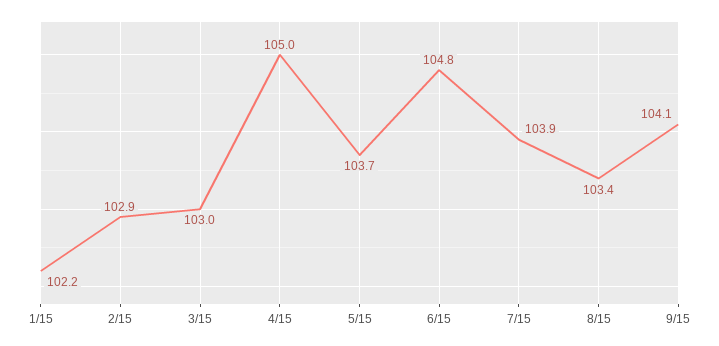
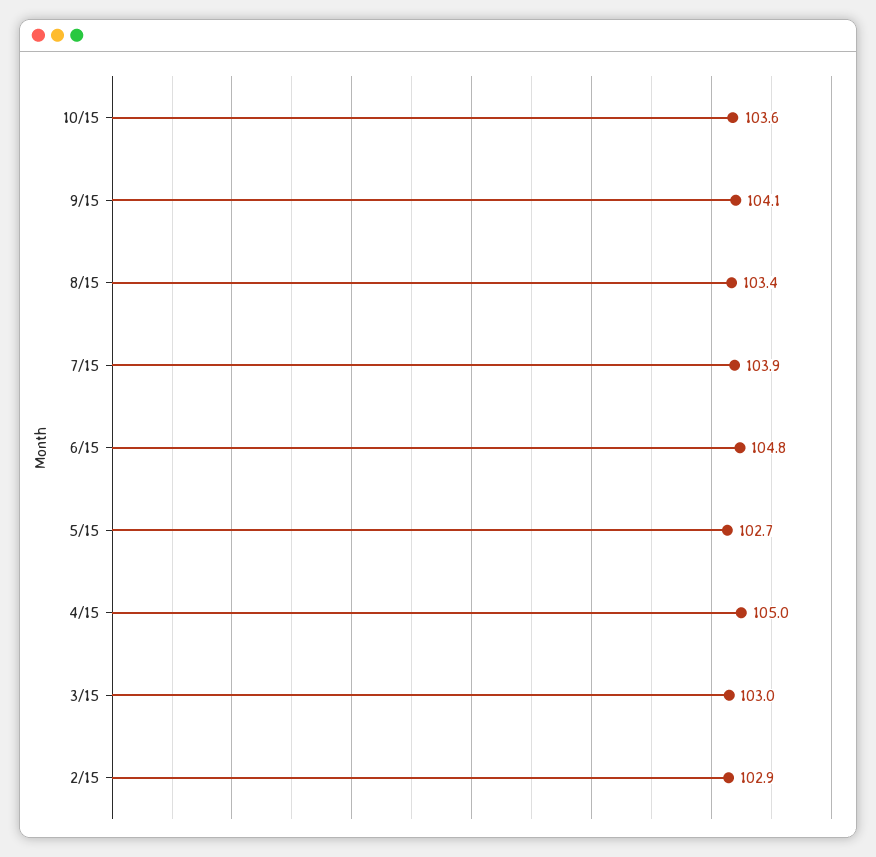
1/15: 102.2 -> none
5/15: 103.7 -> 102.7
10/15: none -> 103.6

